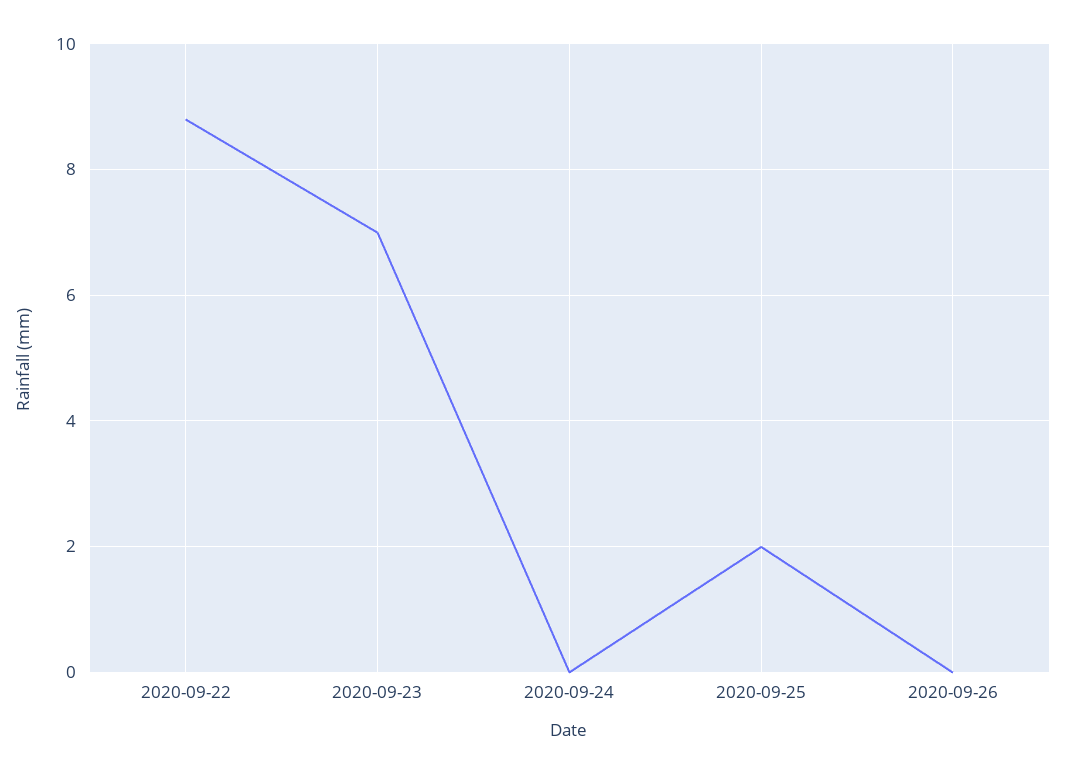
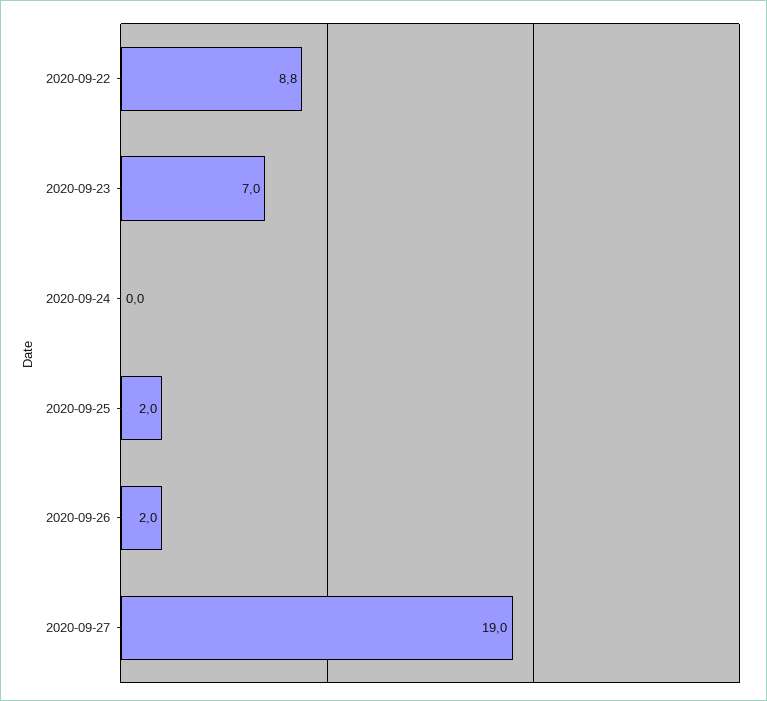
2020-09-26: 0 -> 2
2020-09-27: none -> 19

